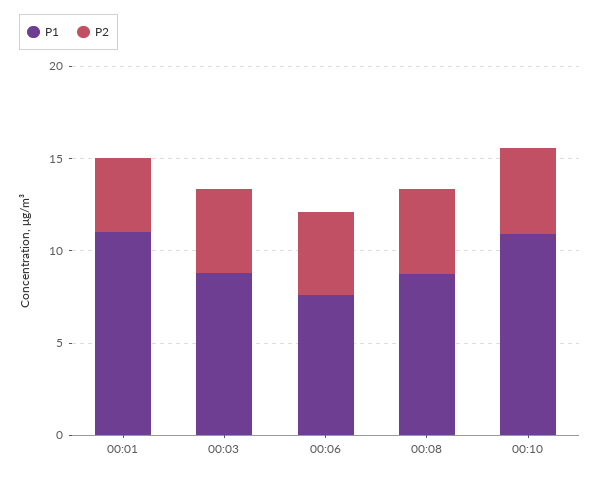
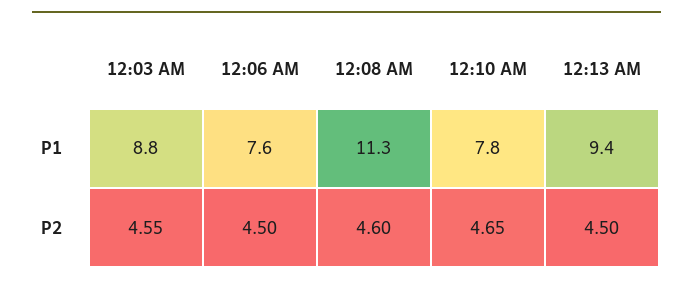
P1, 00:01: 11 -> none
P2, 00:01: 4 -> none
P1, 00:08: 9 -> 11.3
P1, 00:10: 11 -> 7.8
P1, 12:13 AM: none -> 9.4
P2, 12:13 AM: none -> 4.5

